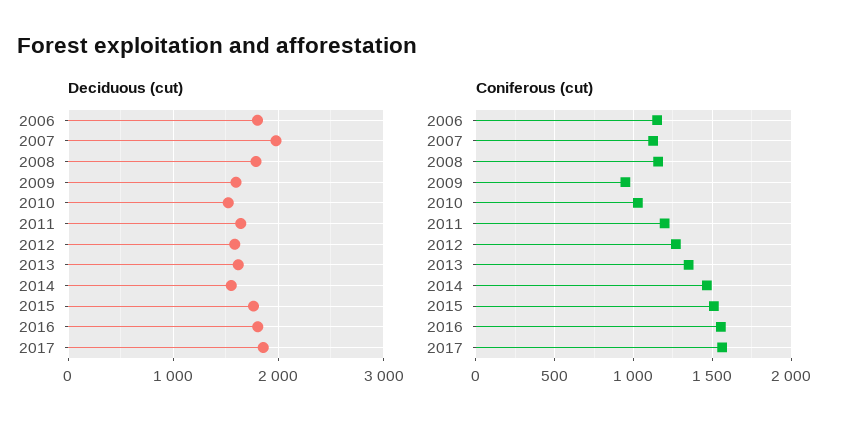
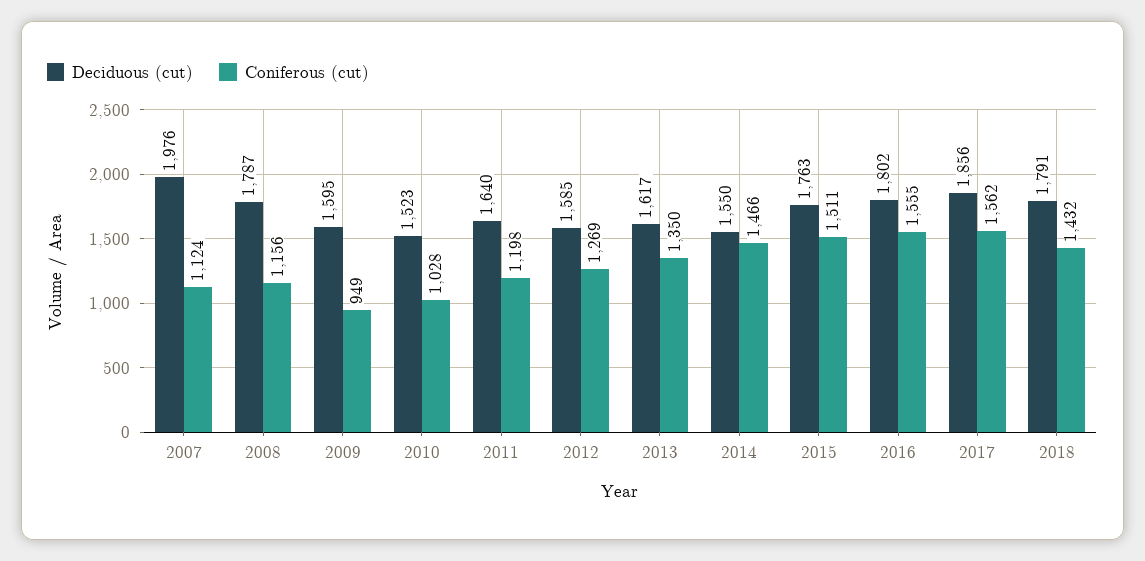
Deciduous (cut), 2006: 1800 -> none
Coniferous (cut), 2006: 1150 -> none
Deciduous (cut), 2018: none -> 1791
Coniferous (cut), 2018: none -> 1432

